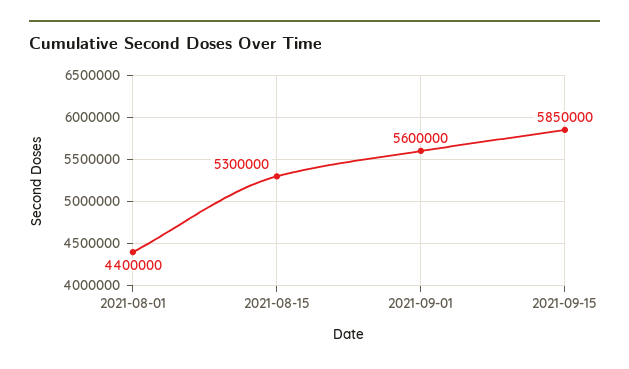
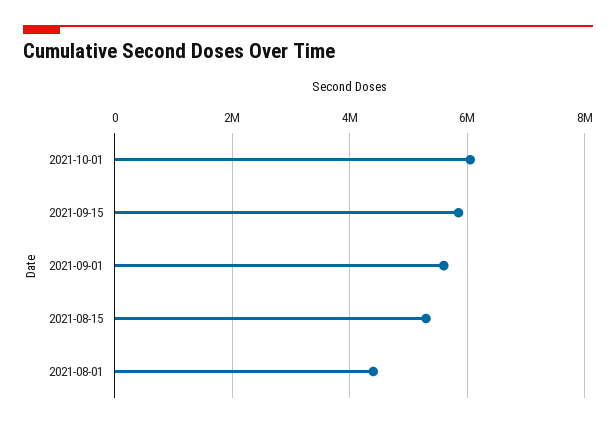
2021-10-01: none -> 6000000

